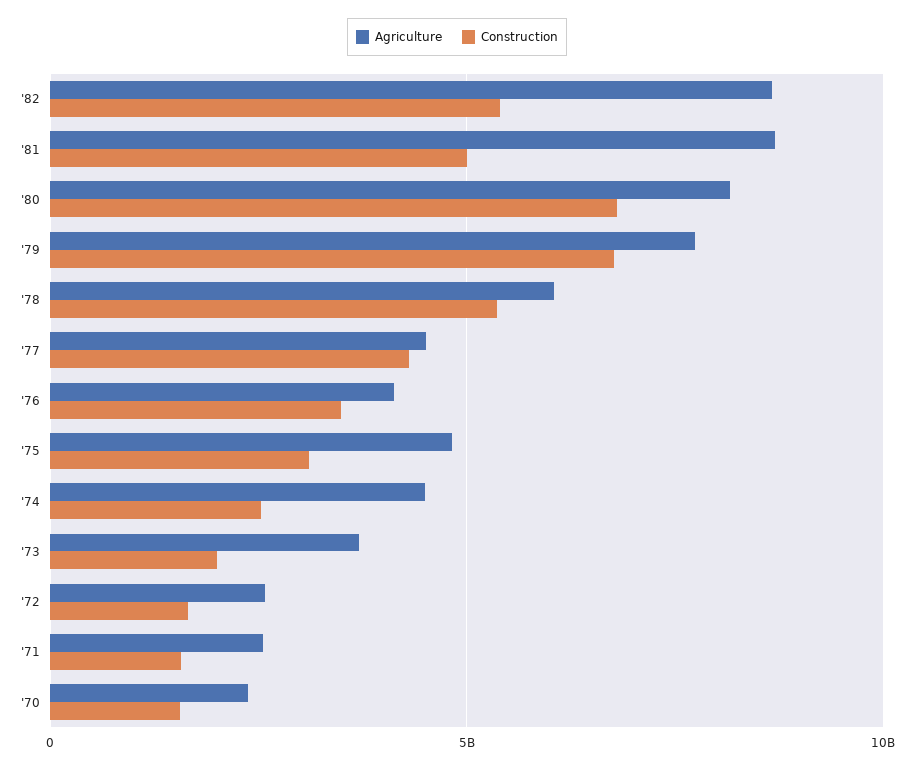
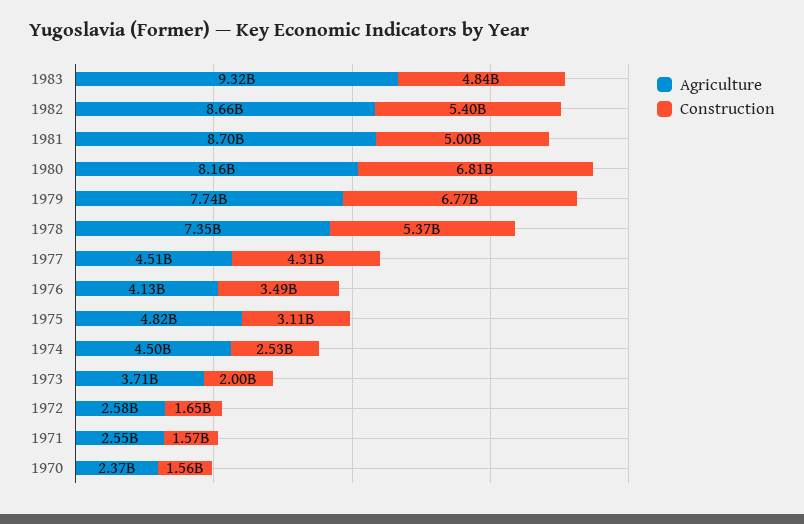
Agriculture, '78: 6000000000 -> 7350000000
Agriculture, 1983: none -> 9320000000
Construction, 1983: none -> 4840000000

